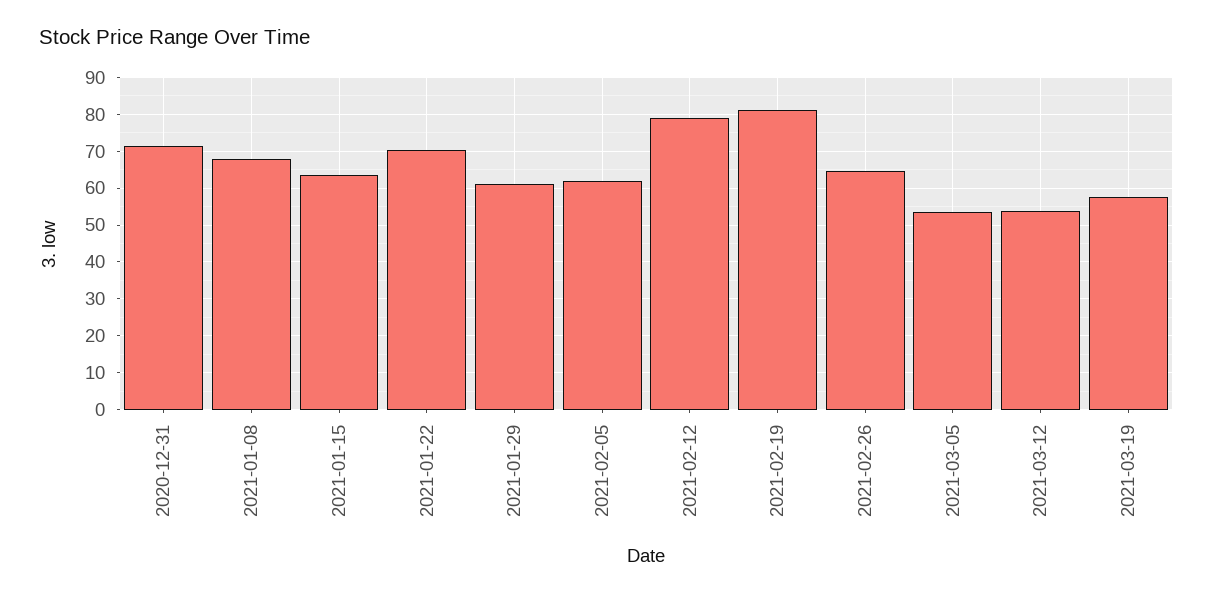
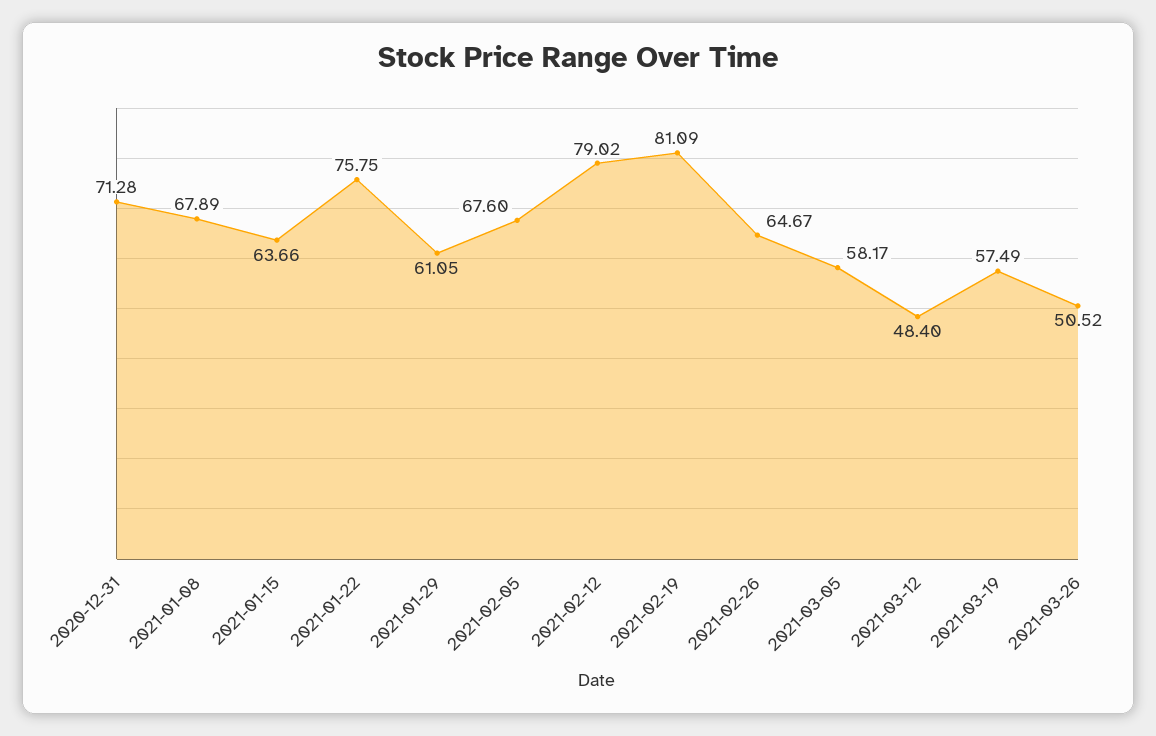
2021-01-22: 70 -> 75.75
2021-02-05: 62 -> 67.6
2021-03-05: 54 -> 58.17
2021-03-12: 54 -> 48.4
2021-03-26: none -> 50.52

